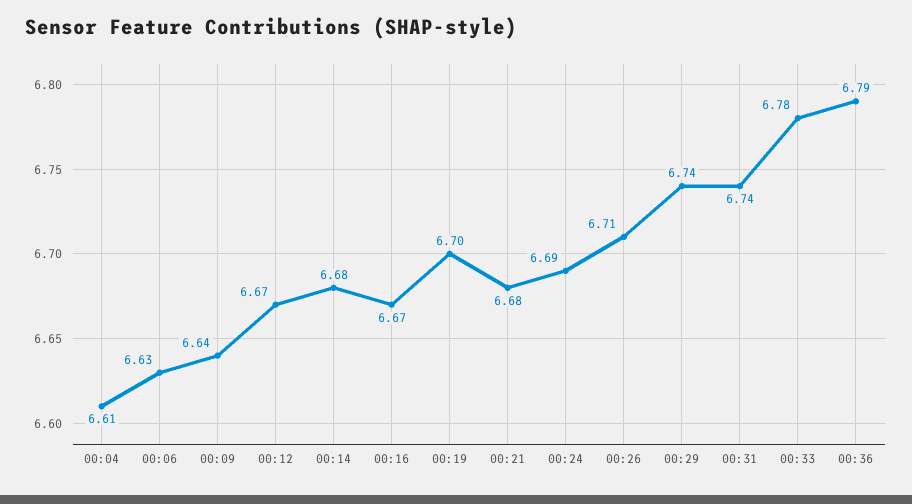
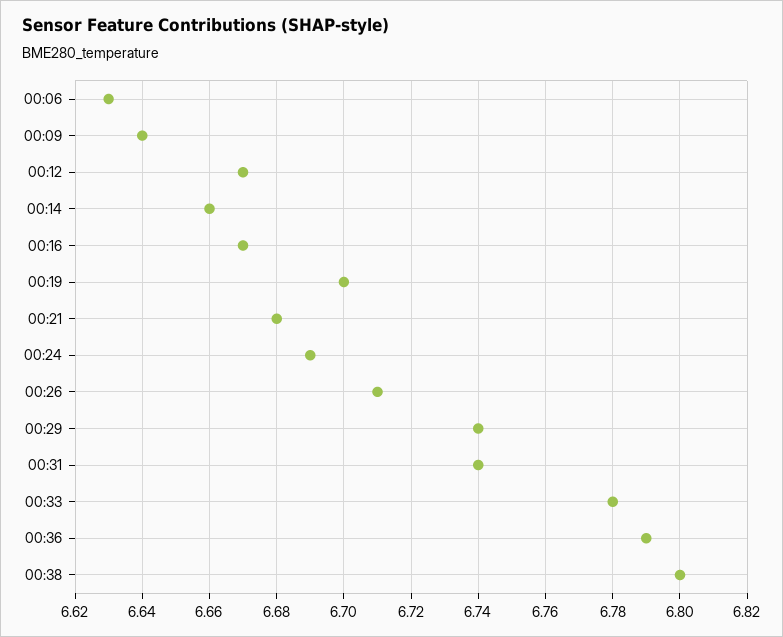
00:04: 6.61 -> none
00:14: 6.68 -> 6.66
00:38: none -> 6.8

